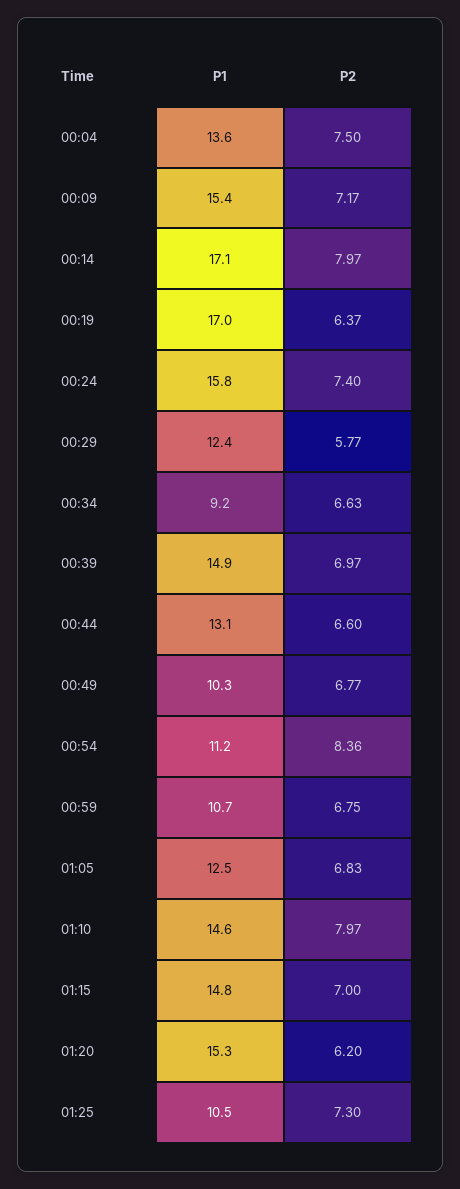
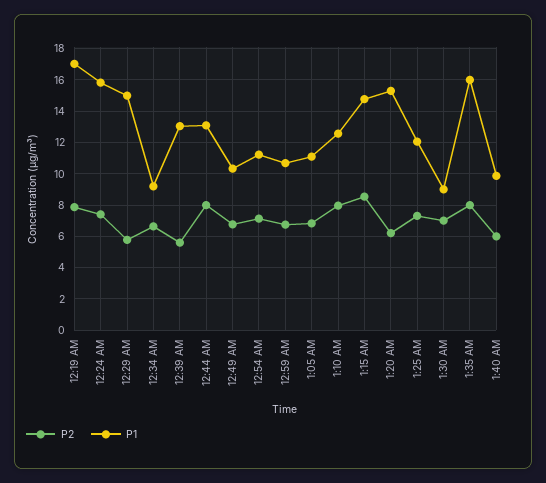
P1, 00:04: 13.6 -> none
P2, 00:04: 7.5 -> none
P1, 00:09: 15.4 -> none
P2, 00:09: 7.17 -> none
P1, 00:14: 17.1 -> none
P2, 00:14: 7.97 -> none
P2, 00:19: 6.37 -> 8
P1, 00:29: 12.4 -> 15
P1, 00:39: 14.9 -> 13
P2, 00:39: 6.97 -> 5.5
P2, 00:44: 6.6 -> 8
P2, 00:54: 8.36 -> 7
P1, 01:05: 12.5 -> 11
P1, 01:10: 14.6 -> 12.5
P2, 01:15: 7 -> 8.5
P1, 01:25: 10.5 -> 12
P2, 1:30 AM: none -> 7
P1, 1:30 AM: none -> 9
P2, 1:35 AM: none -> 8
P1, 1:35 AM: none -> 16
P2, 1:40 AM: none -> 6
P1, 1:40 AM: none -> 10

